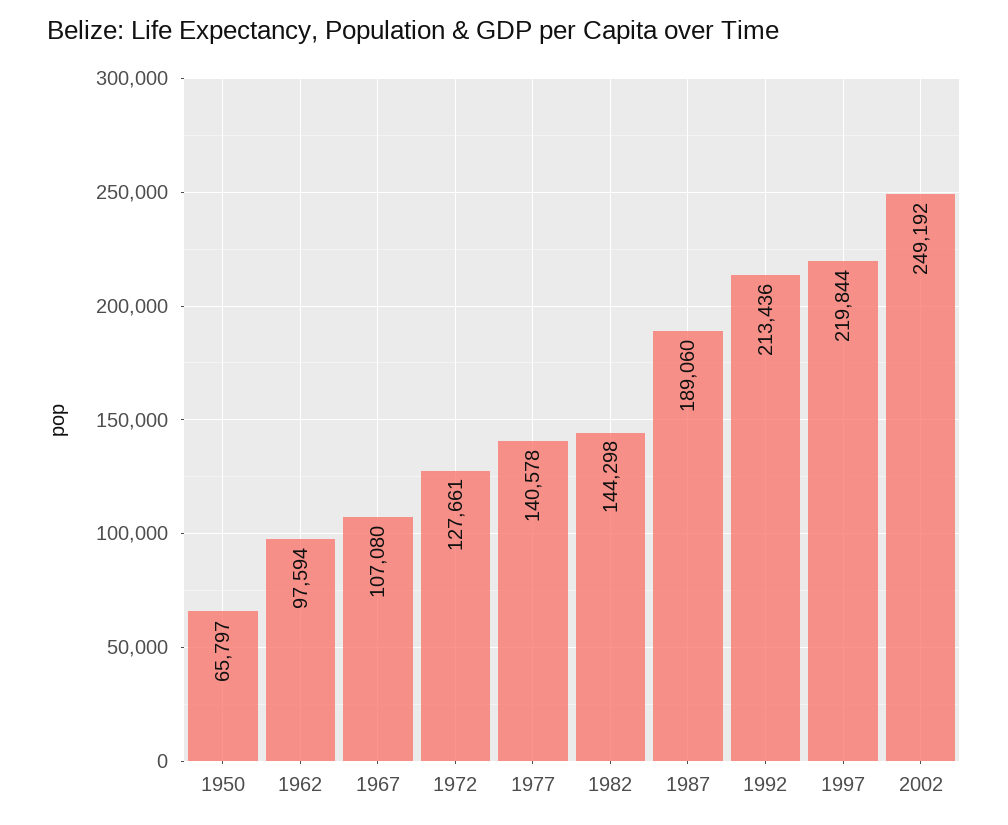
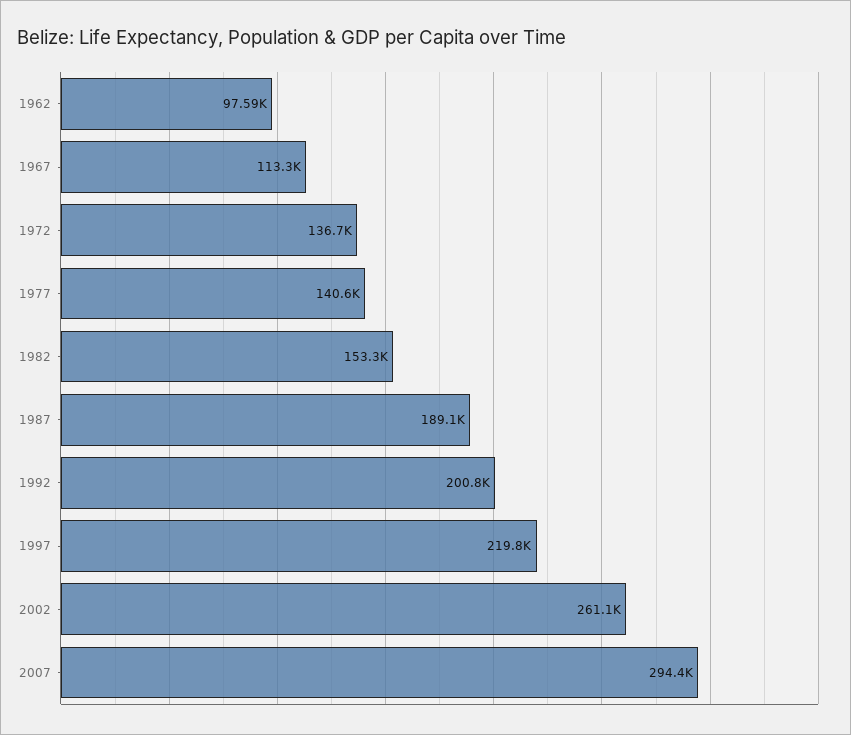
1950: 65797 -> none
1967: 107080 -> 113300
1972: 127661 -> 136700
1982: 144298 -> 153300
1992: 213436 -> 200800
2002: 249192 -> 261100
2007: none -> 294400

